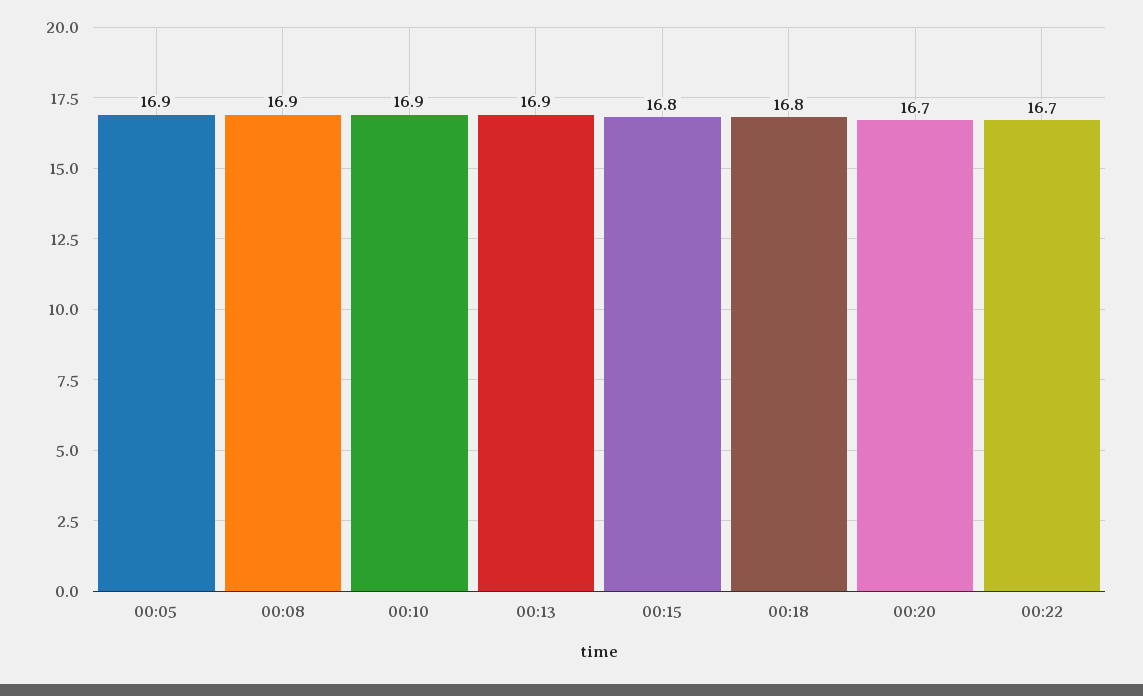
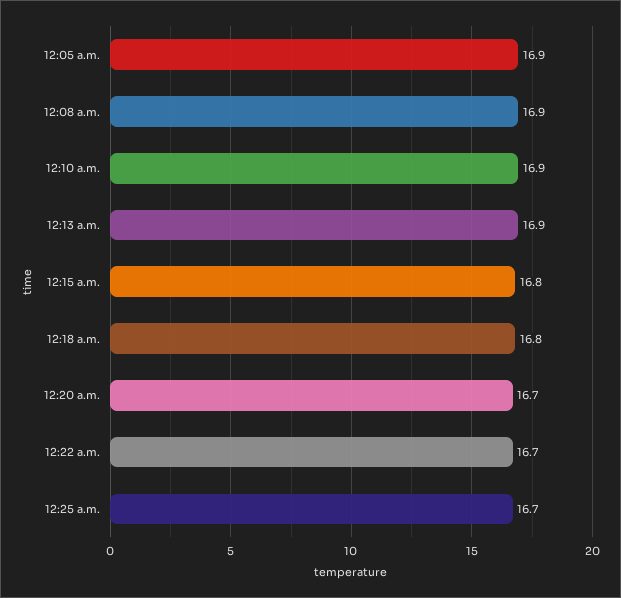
12:25 a.m.: none -> 16.7

